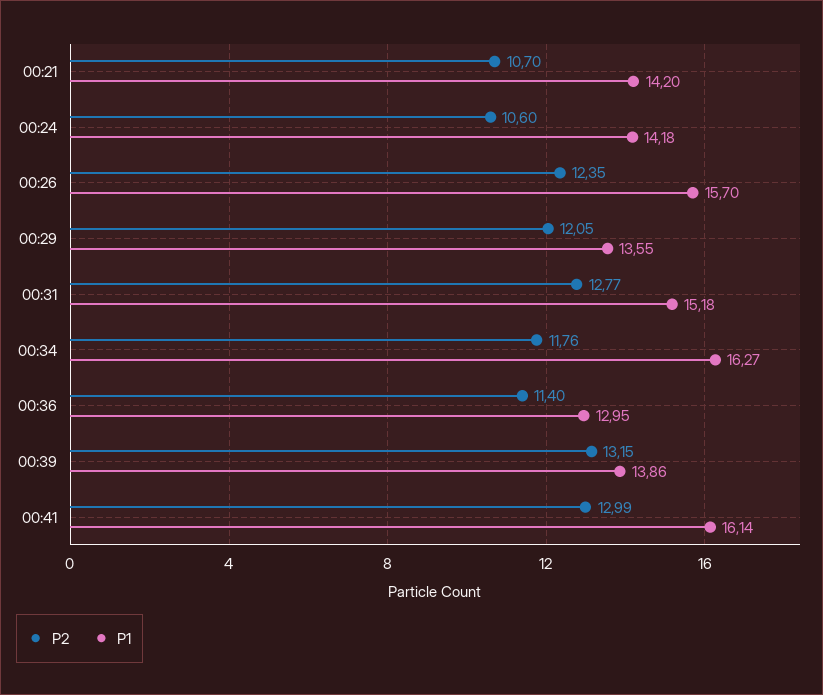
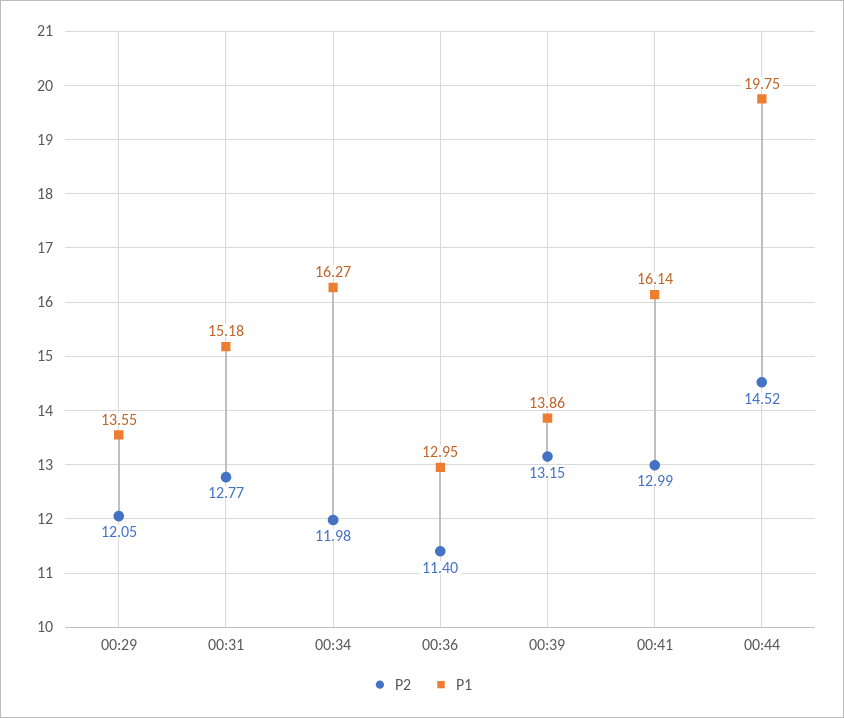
P2, 00:21: 10.7 -> none
P1, 00:21: 14.2 -> none
P2, 00:24: 10.6 -> none
P1, 00:24: 14.18 -> none
P2, 00:26: 12.35 -> none
P1, 00:26: 15.7 -> none
P2, 00:34: 11.76 -> 11.98
P2, 00:44: none -> 14.52
P1, 00:44: none -> 19.75

